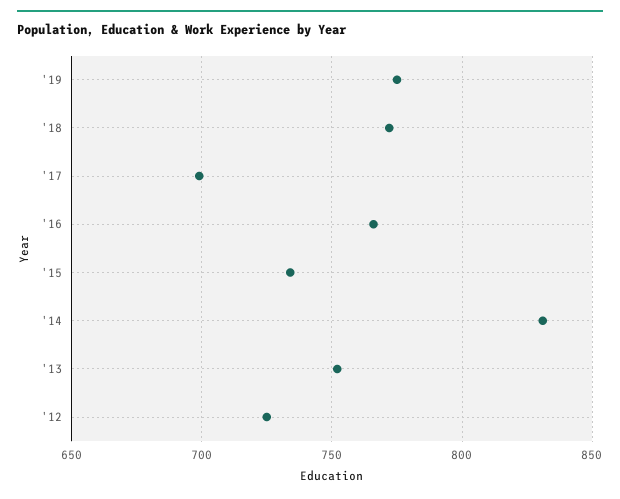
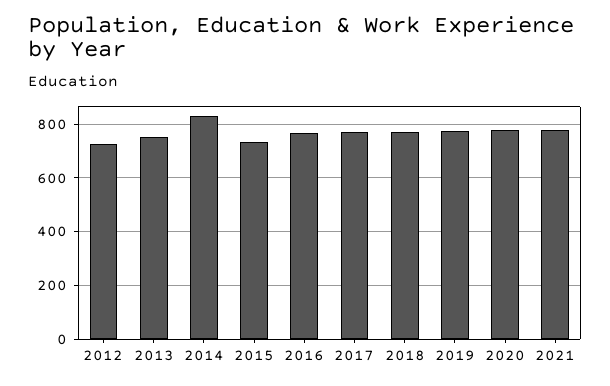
'17: 700 -> 775
2020: none -> 775
2021: none -> 775

